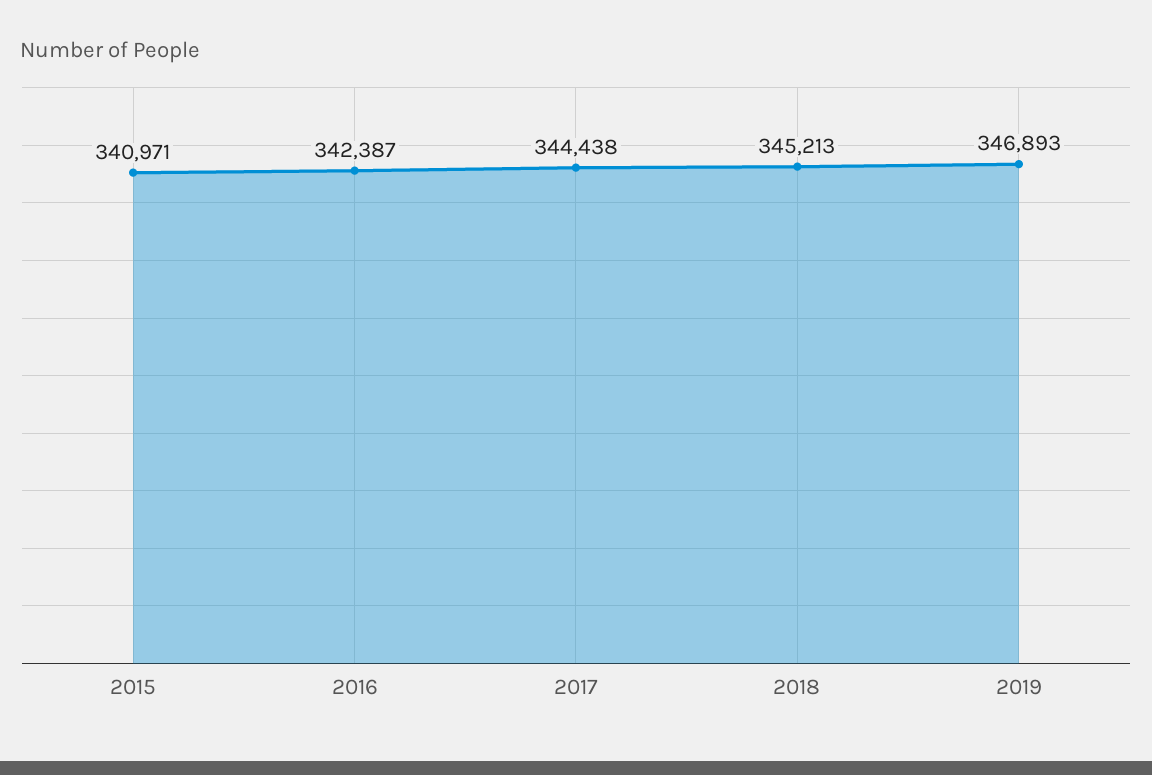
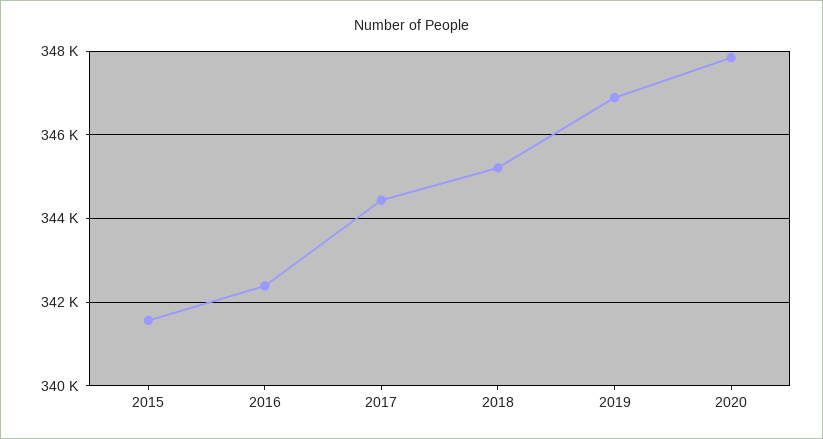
2015: 340971 -> 341600
2020: none -> 347800

